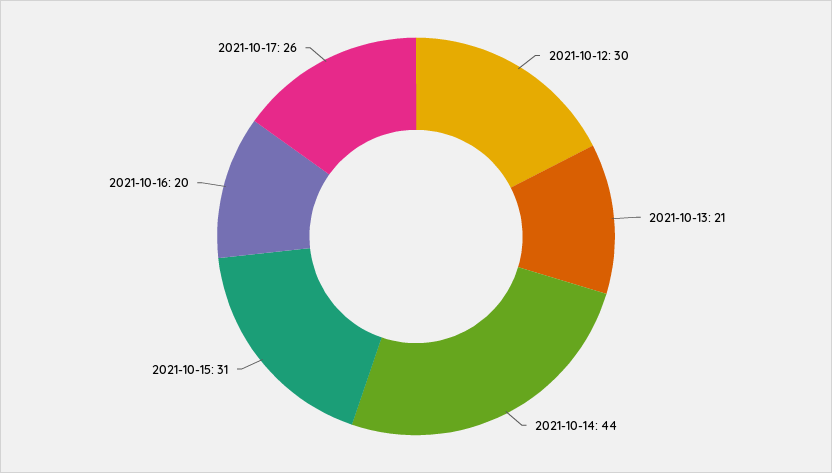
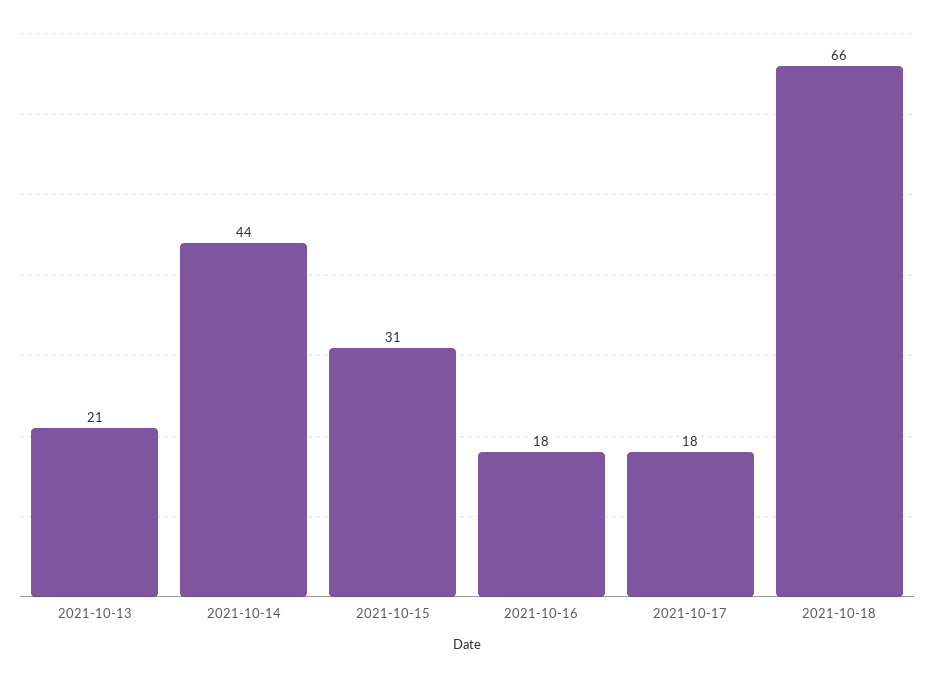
2021-10-12: 30 -> none
2021-10-16: 20 -> 18
2021-10-17: 26 -> 18
2021-10-18: none -> 66

